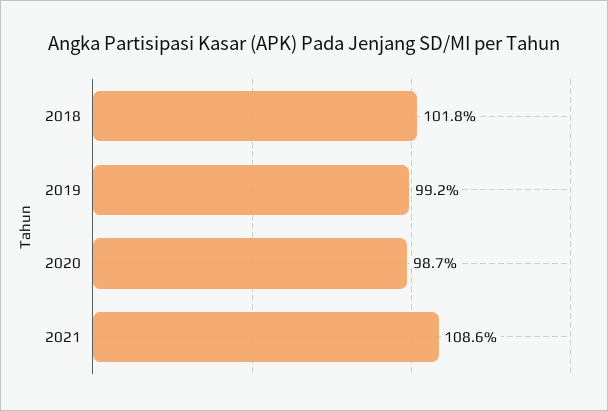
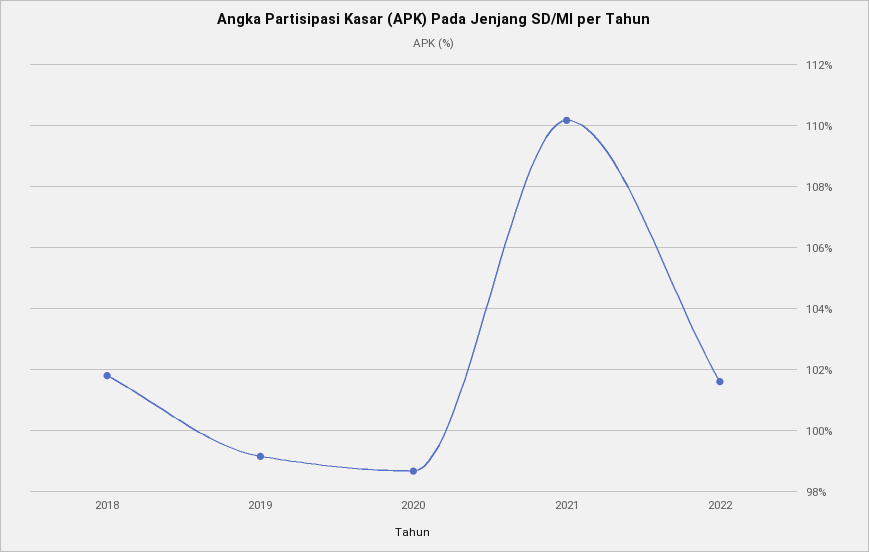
2021: 108.6 -> 110.2
2022: none -> 101.6

